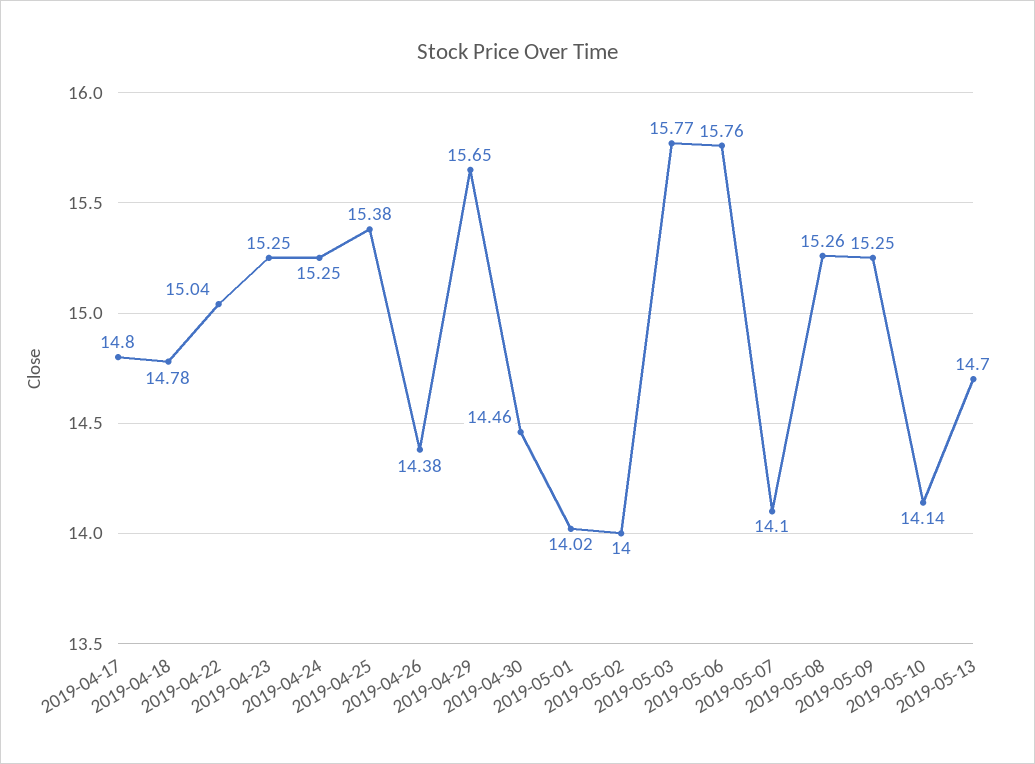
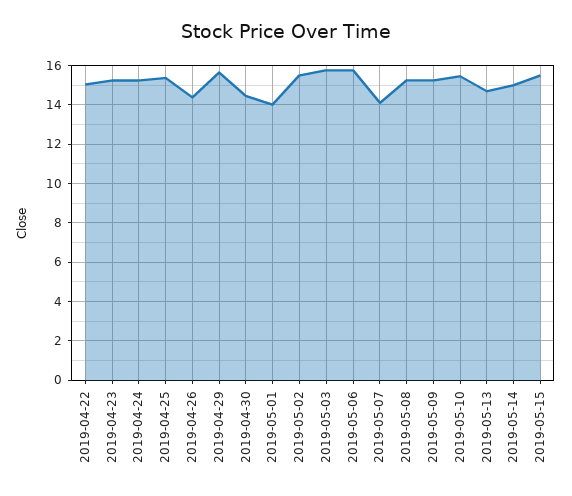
2019-04-17: 14.8 -> none
2019-04-18: 14.78 -> none
2019-05-02: 14 -> 15.5
2019-05-10: 14.14 -> 15.5
2019-05-14: none -> 15
2019-05-15: none -> 15.5

